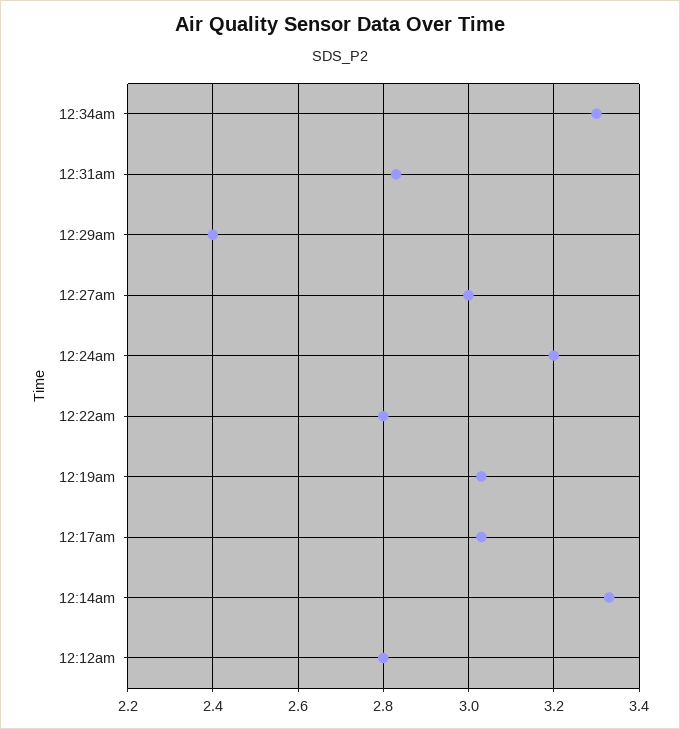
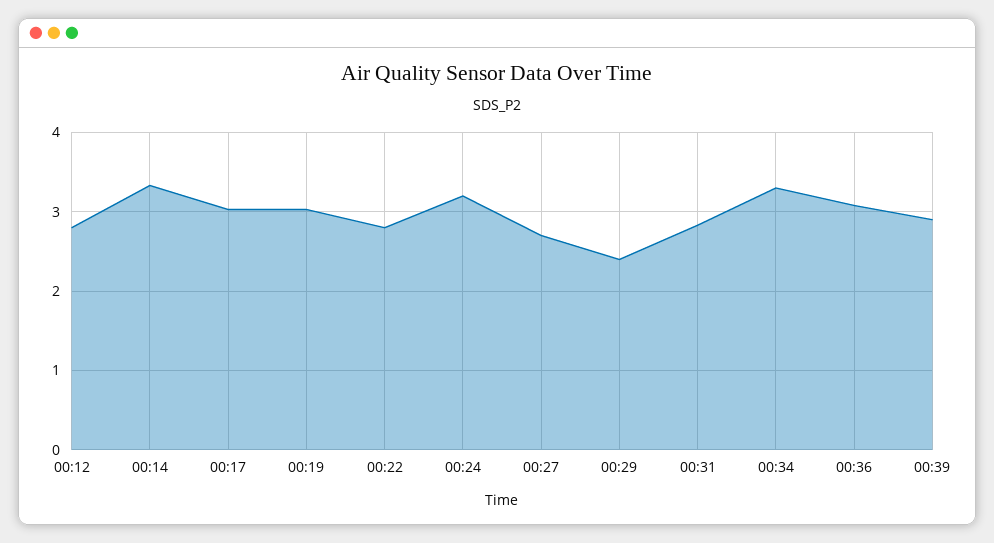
12:27am: 3 -> 2.7
00:36: none -> 3.1
00:39: none -> 2.9

